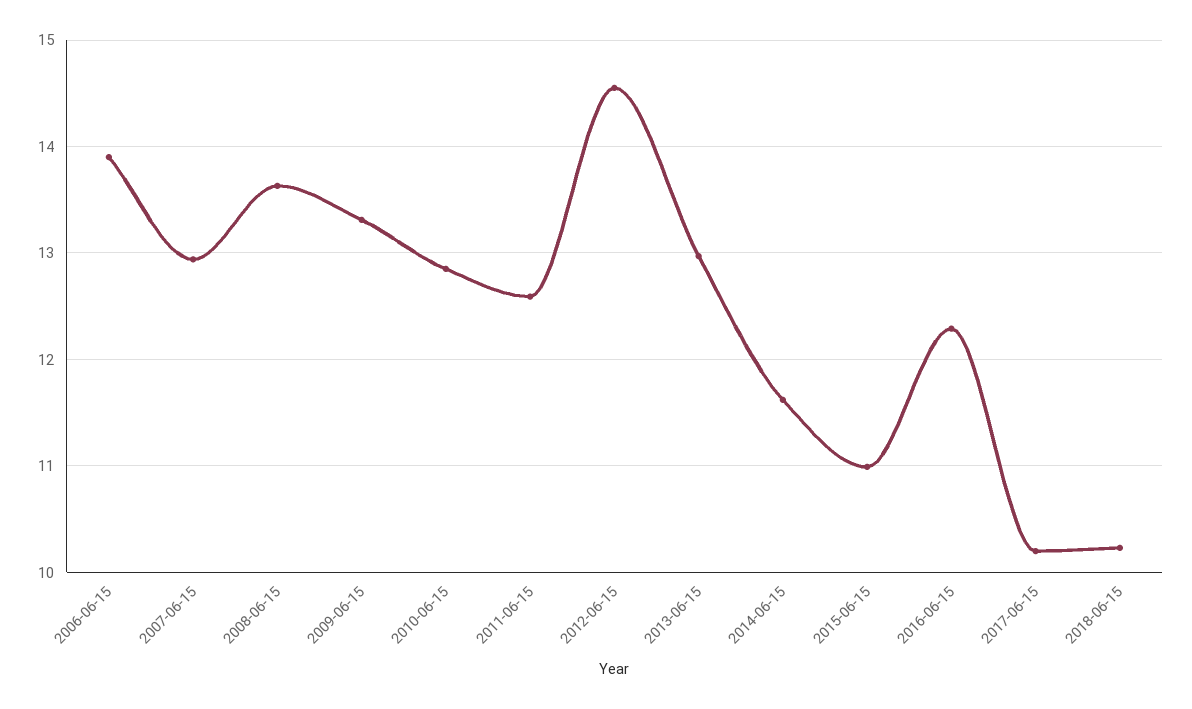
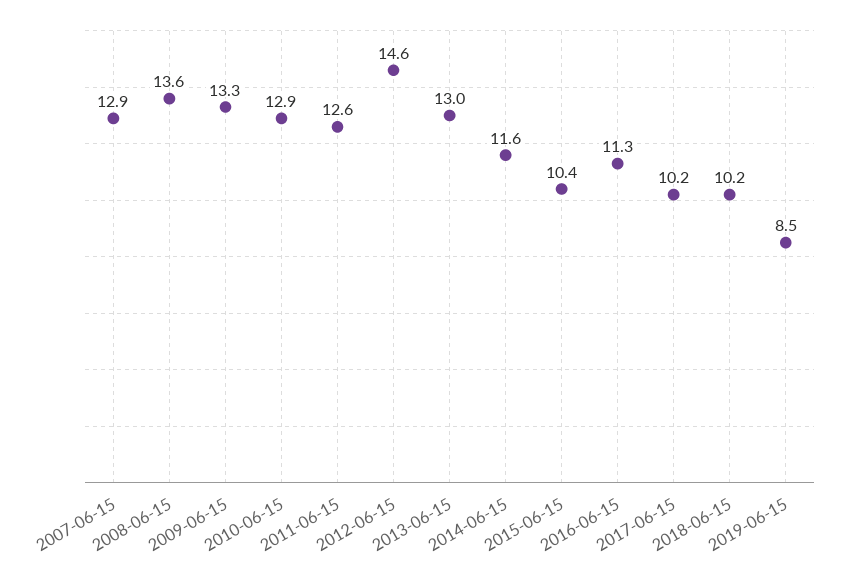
2006-06-15: 13.9 -> none
2015-06-15: 11 -> 10.4
2016-06-15: 12.3 -> 11.3
2019-06-15: none -> 8.5

